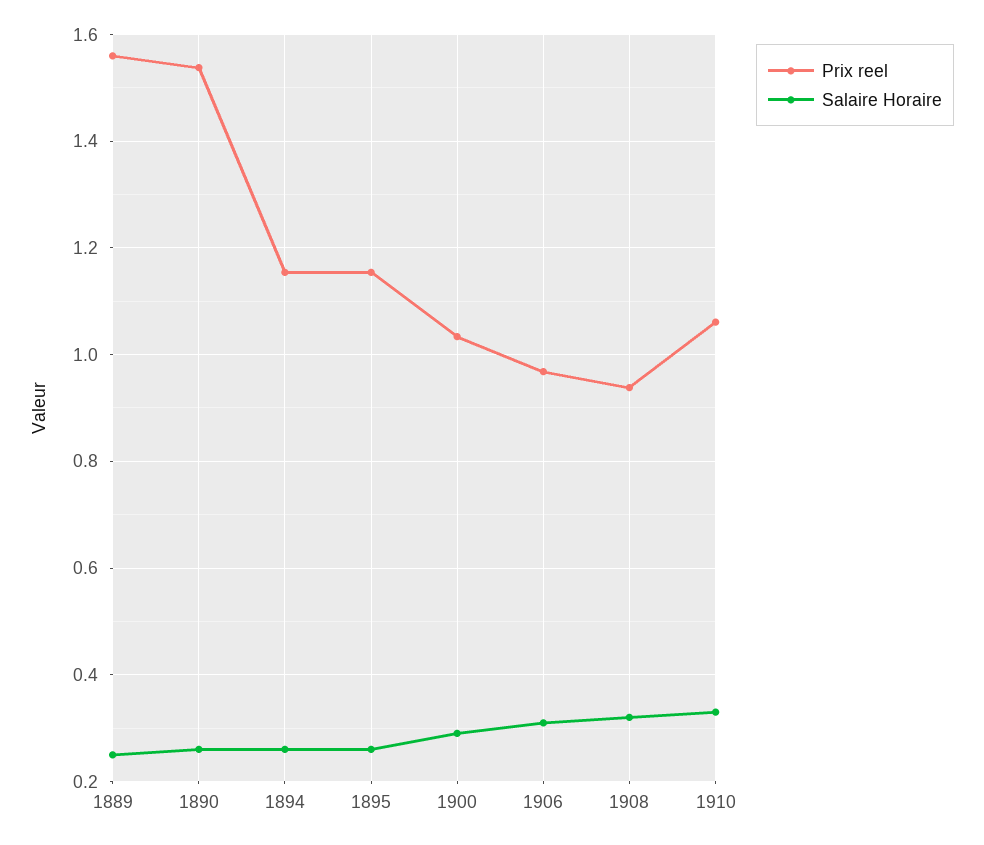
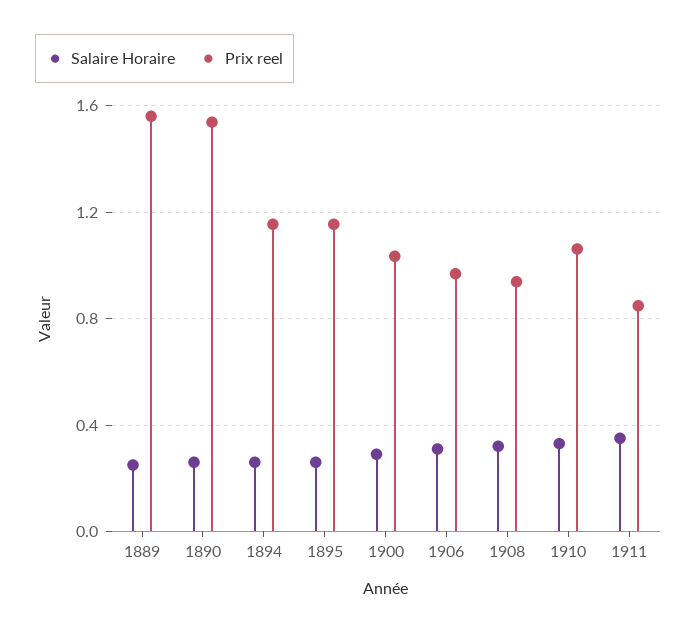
Salaire Horaire, 1911: none -> 0.35
Prix reel, 1911: none -> 0.85

